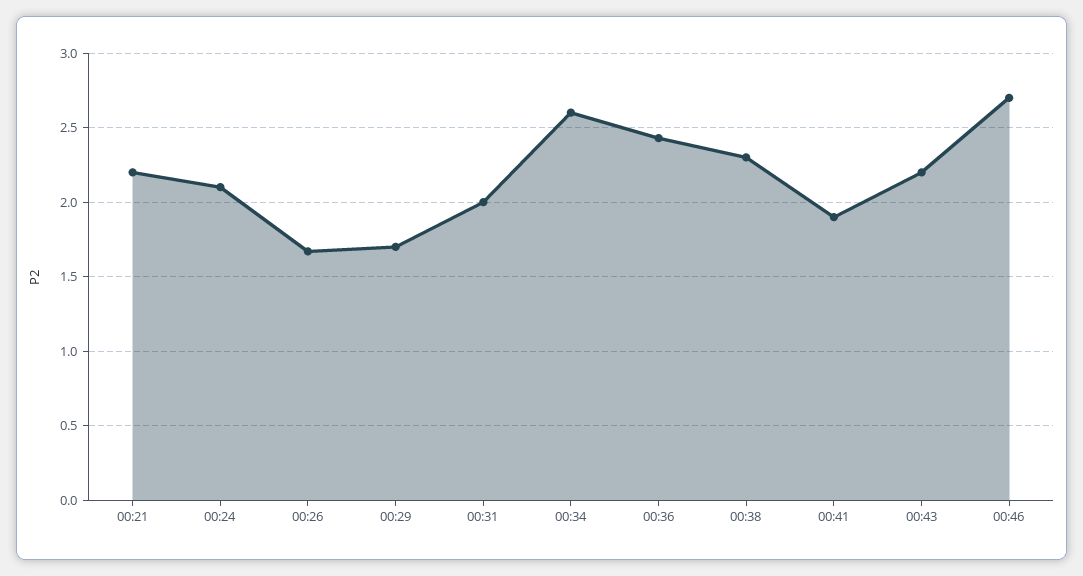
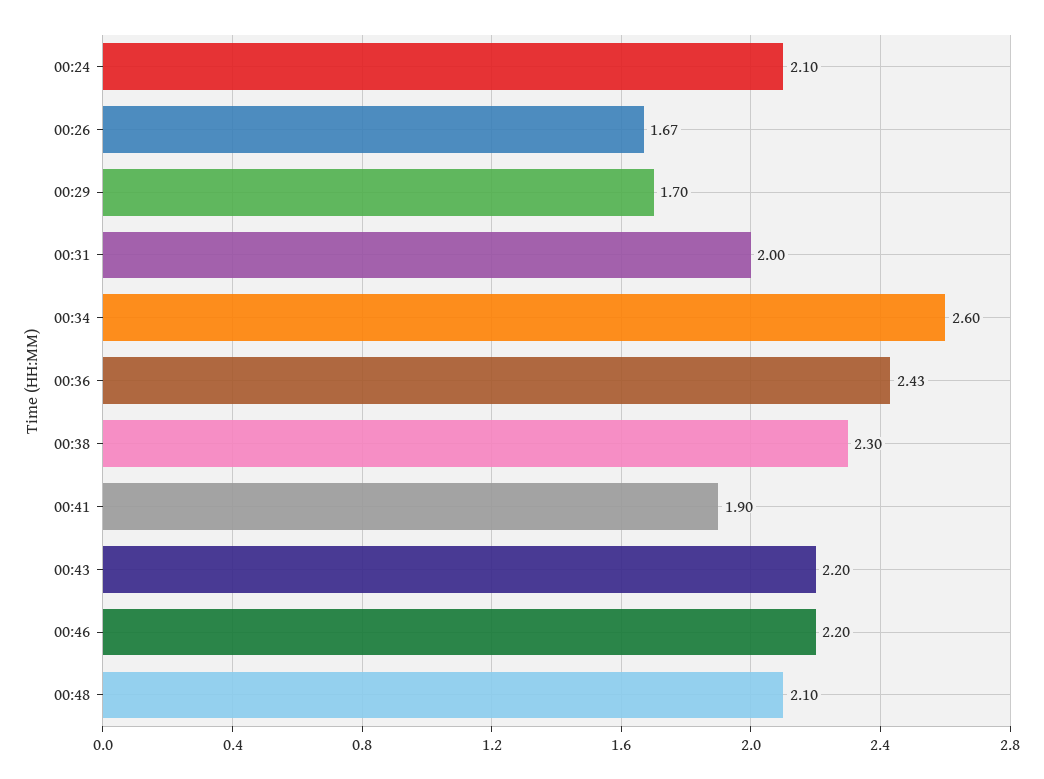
00:21: 2.2 -> none
00:46: 2.7 -> 2.2
00:48: none -> 2.1

